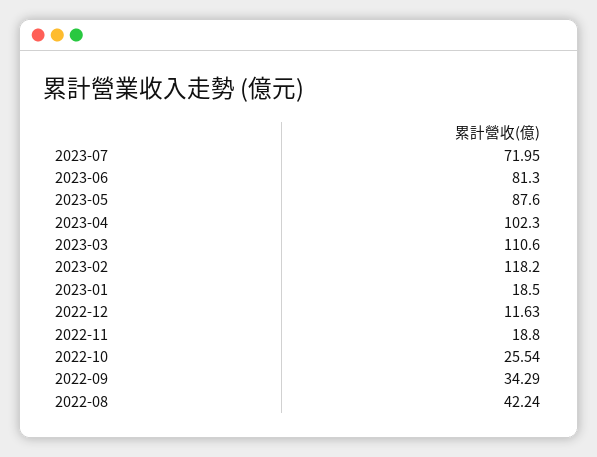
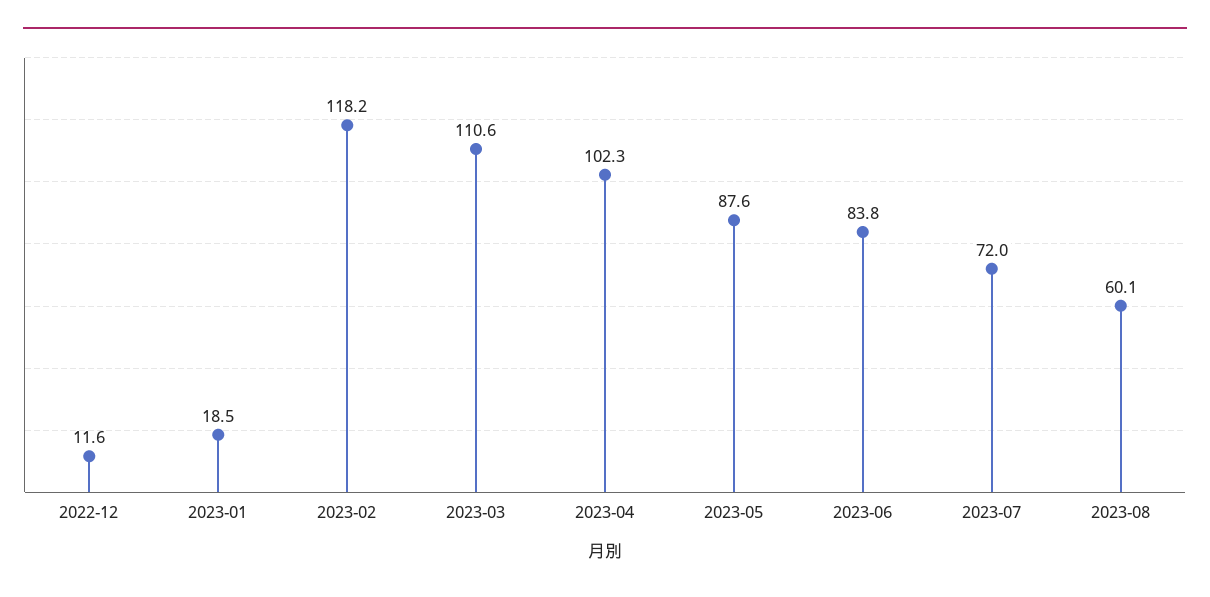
2023-06: 81.3 -> 83.8
2022-11: 18.8 -> none
2022-10: 25.54 -> none
2022-09: 34.29 -> none
2022-08: 42.24 -> none
2023-08: none -> 60.1

